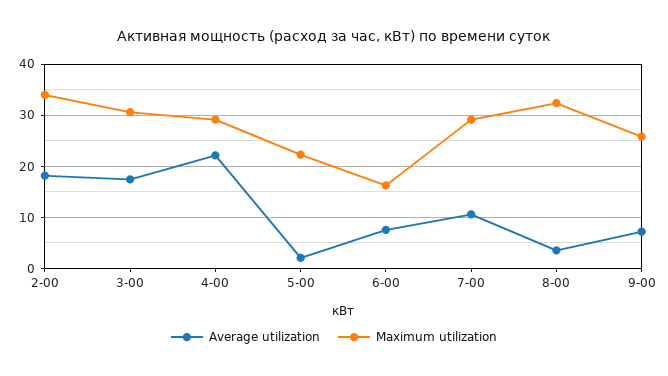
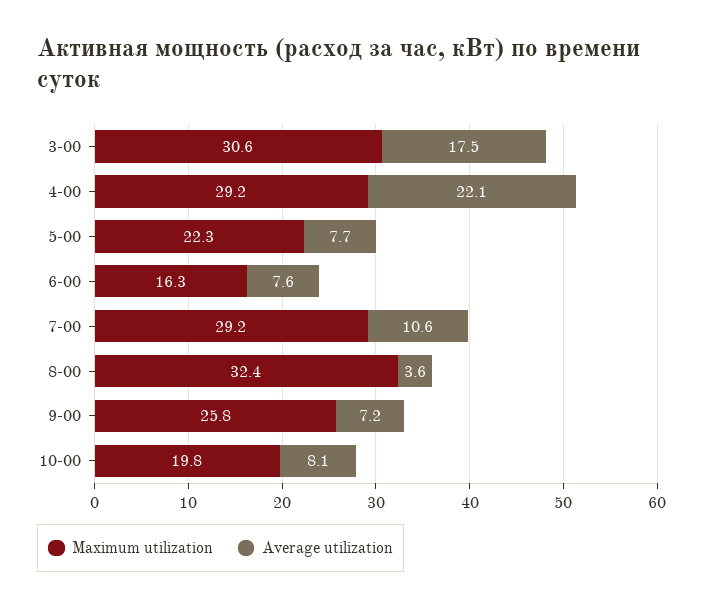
Average utilization, 2-00: 18 -> none
Maximum utilization, 2-00: 34 -> none
Average utilization, 5-00: 2 -> 7.7
Maximum utilization, 10-00: none -> 19.8
Average utilization, 10-00: none -> 8.1

